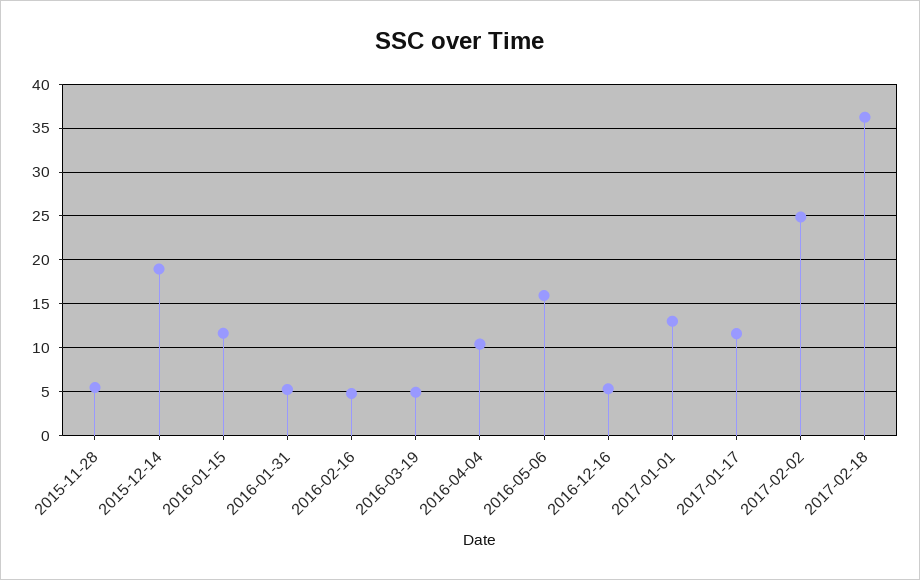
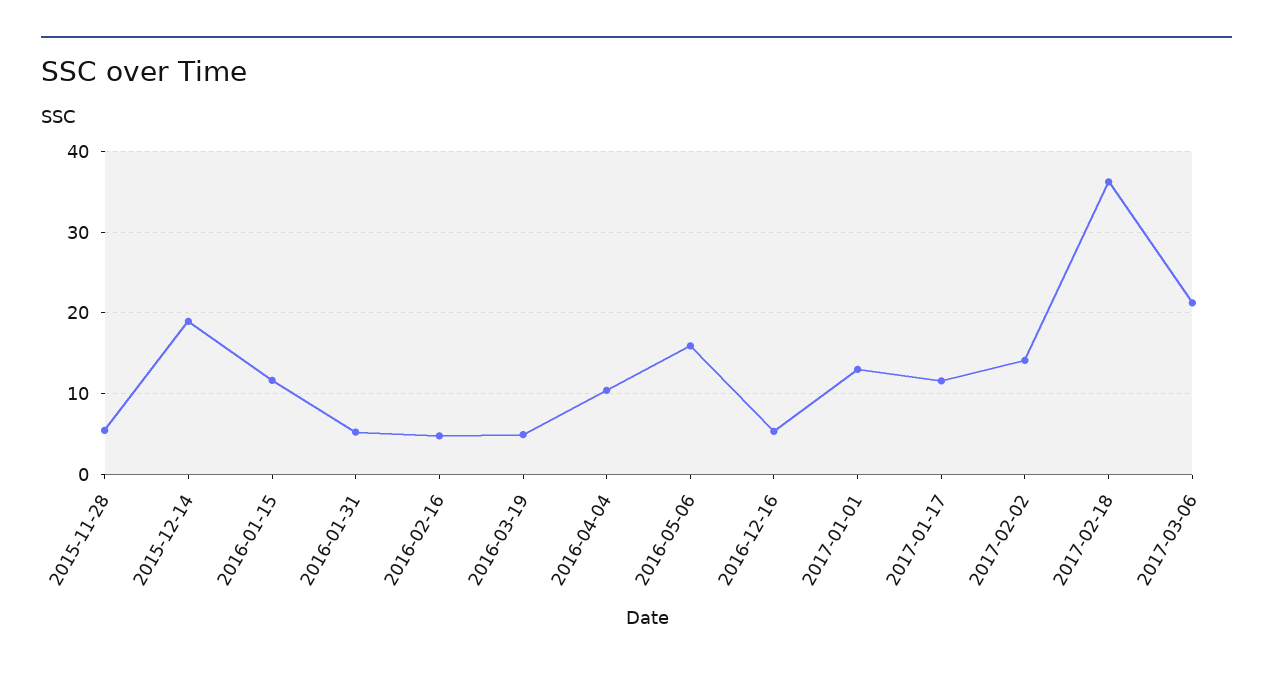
2017-02-02: 25 -> 14
2017-03-06: none -> 21

